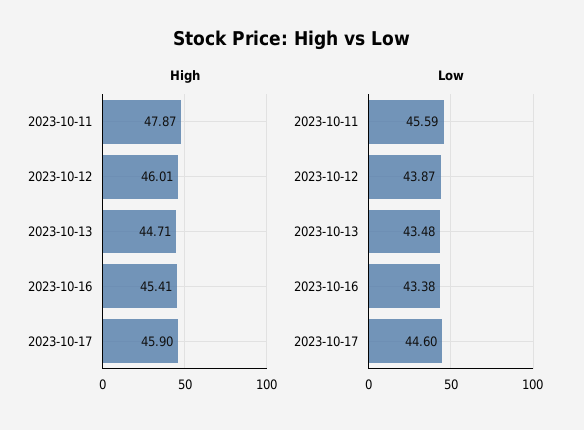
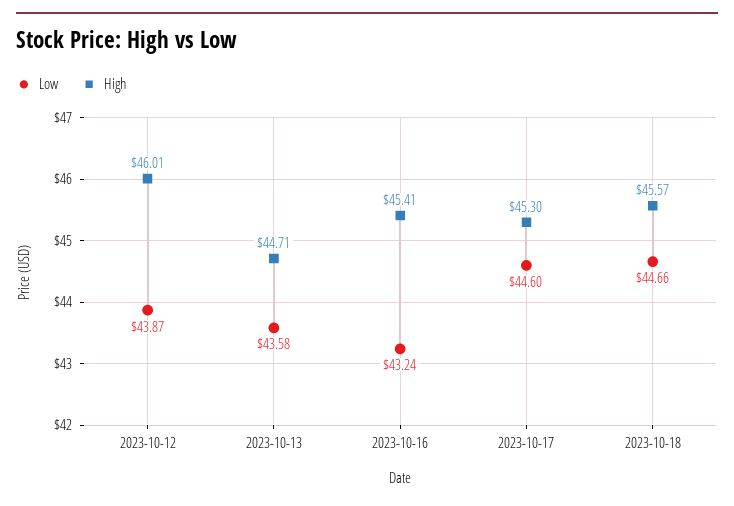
High, 2023-10-11: 47.87 -> none
High, 2023-10-17: 45.9 -> 45.3
Low, 2023-10-11: 45.59 -> none
Low, 2023-10-13: 43.48 -> 43.58
Low, 2023-10-16: 43.38 -> 43.24
Low, 2023-10-18: none -> 44.66
High, 2023-10-18: none -> 45.57

